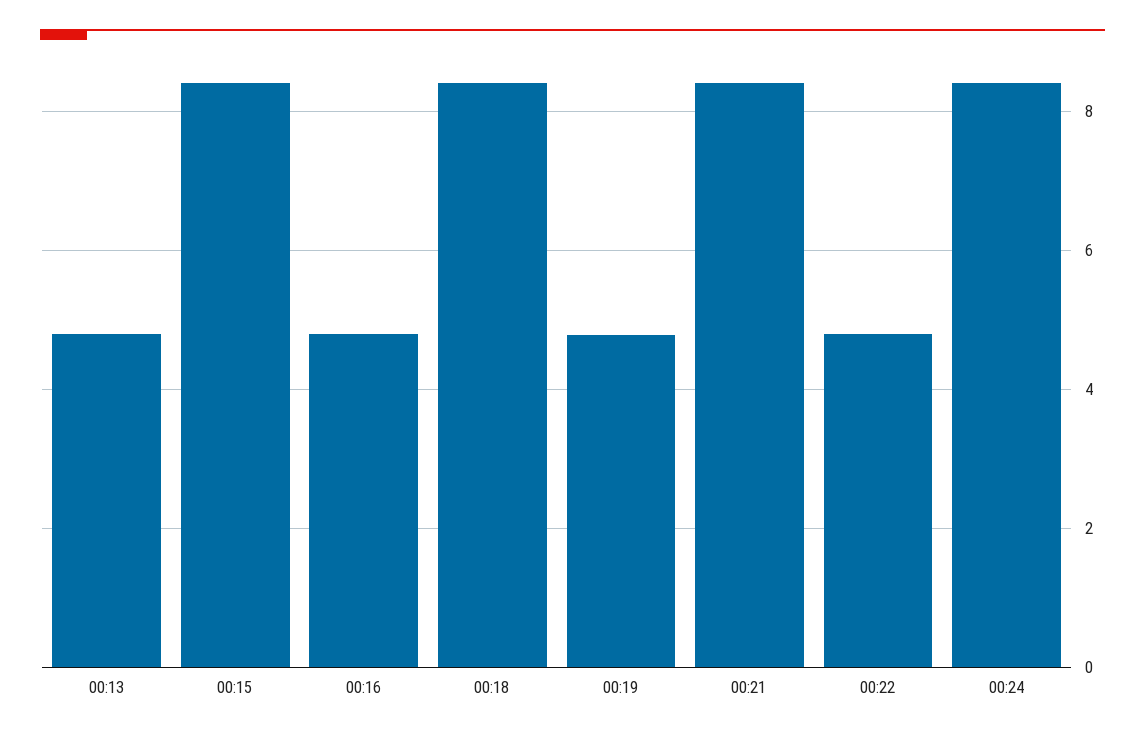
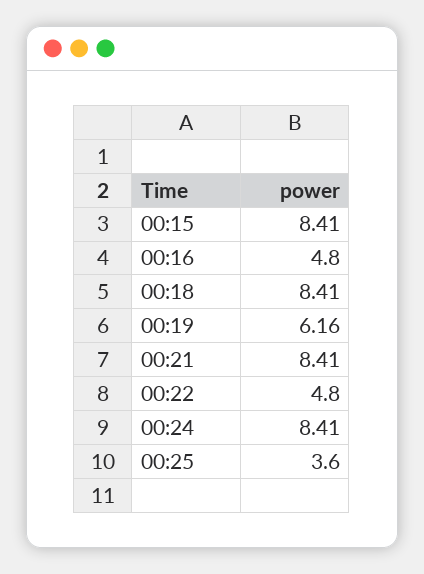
00:13: 4.8 -> none
00:19: 4.8 -> 6.16
00:25: none -> 3.6

